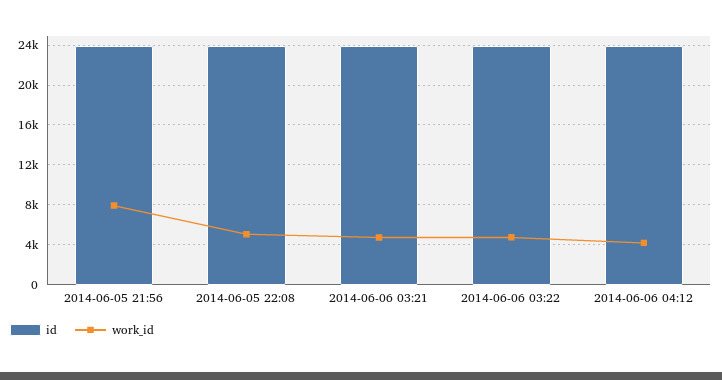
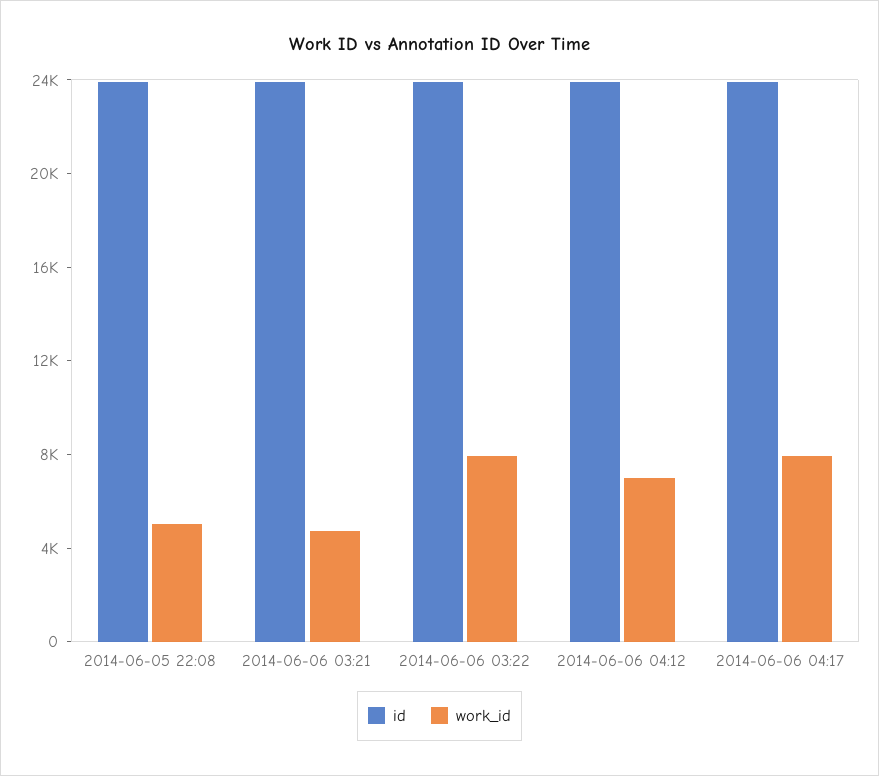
id, 2014-06-05 21:56: 24000 -> none
work_id, 2014-06-05 21:56: 8000 -> none
work_id, 2014-06-06 03:22: 5000 -> 8000
work_id, 2014-06-06 04:12: 4000 -> 7000
id, 2014-06-06 04:17: none -> 24000
work_id, 2014-06-06 04:17: none -> 8000

